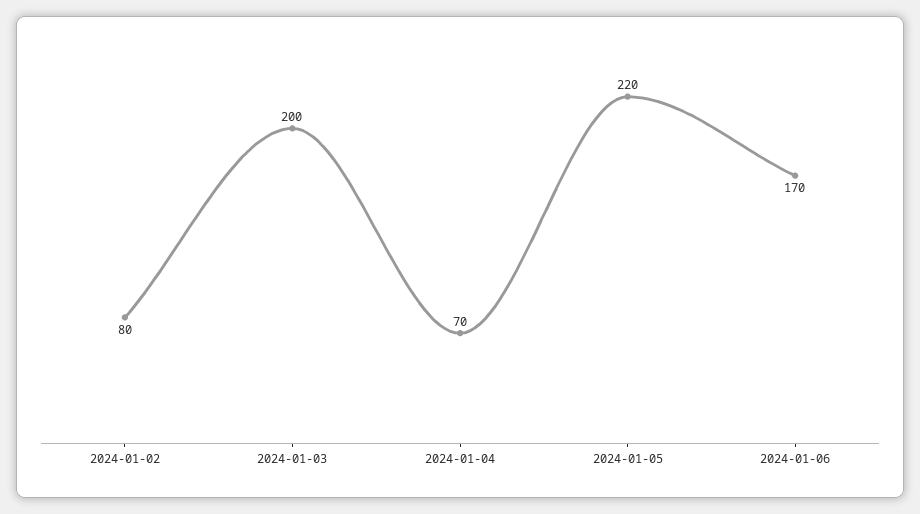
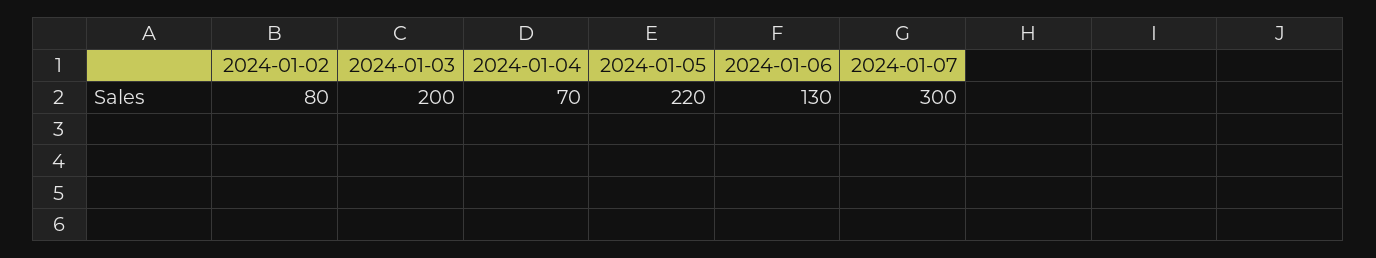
2024-01-06: 170 -> 130
2024-01-07: none -> 300

